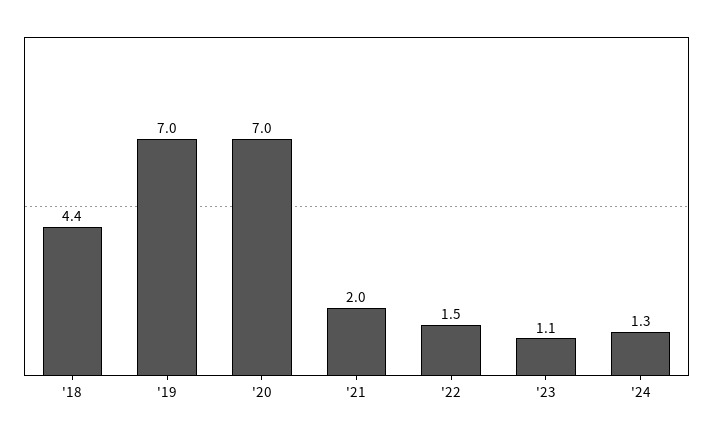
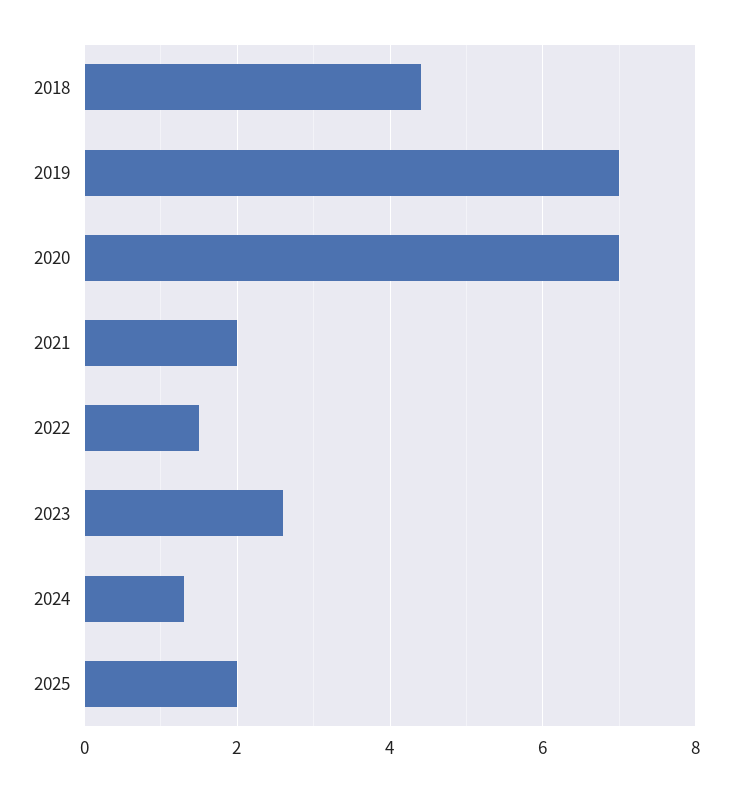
'23: 1.1 -> 2.5
2025: none -> 2

